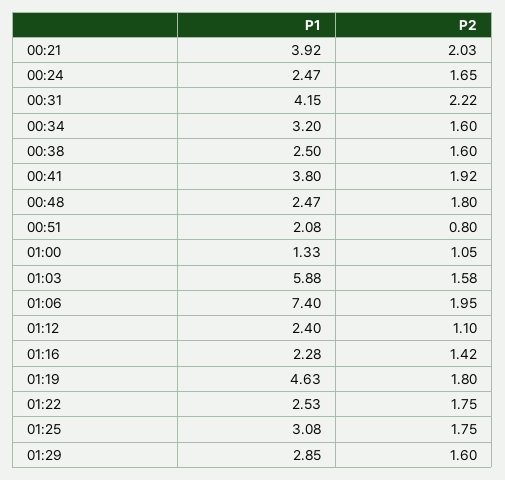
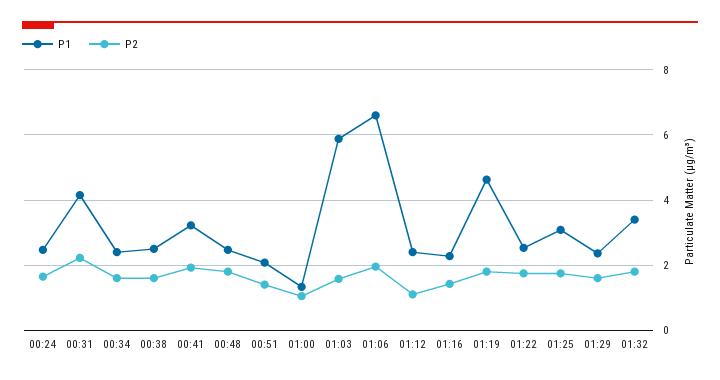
P1, 00:21: 3.92 -> none
P2, 00:21: 2.03 -> none
P1, 00:34: 3.2 -> 2.4
P1, 00:41: 3.8 -> 3.2
P2, 00:51: 0.8 -> 1.4
P1, 01:06: 7.4 -> 6.6
P1, 01:29: 2.85 -> 2.4
P1, 01:32: none -> 3.4
P2, 01:32: none -> 1.8

